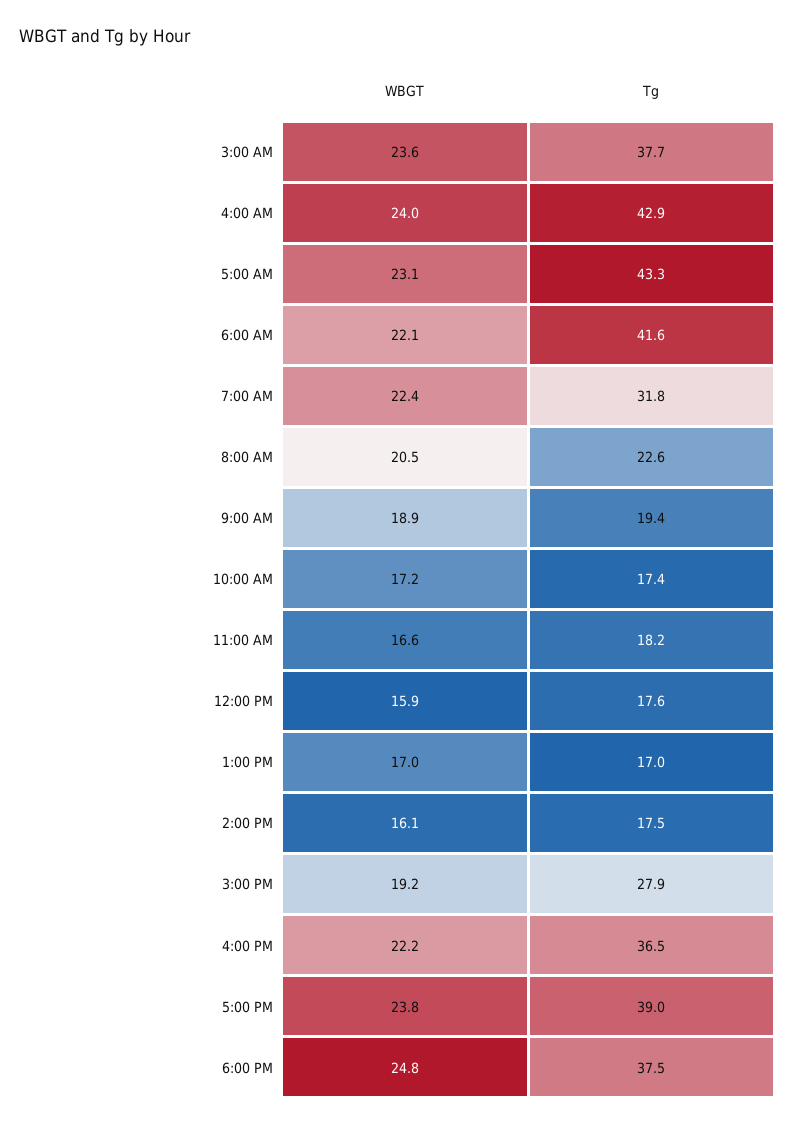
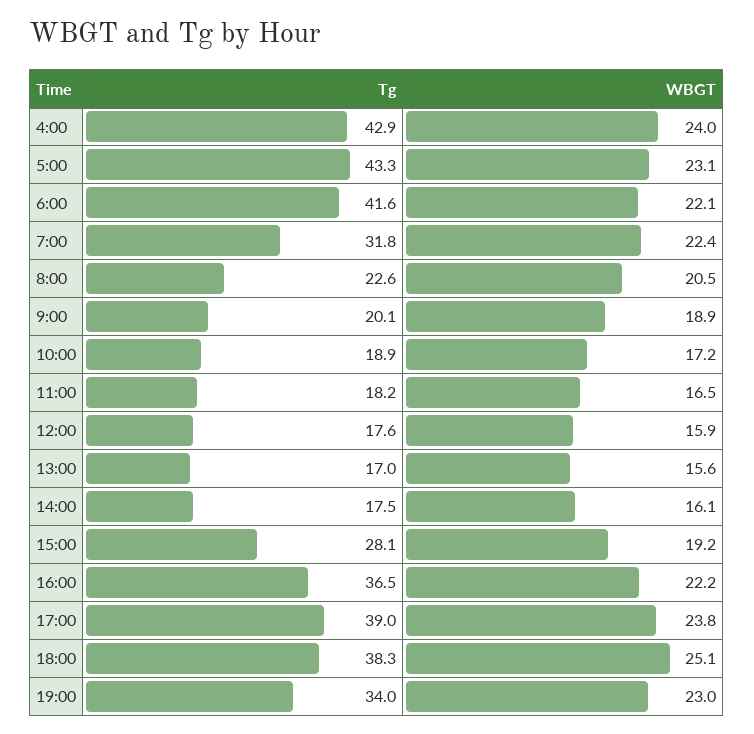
WBGT, 3:00 AM: 23.6 -> none
Tg, 3:00 AM: 37.7 -> none
Tg, 9:00 AM: 19.4 -> 20.1
Tg, 10:00 AM: 17.4 -> 18.9
WBGT, 11:00 AM: 16.6 -> 16.5
WBGT, 1:00 PM: 17 -> 15.6
Tg, 3:00 PM: 27.9 -> 28.1
WBGT, 6:00 PM: 24.8 -> 25.1
Tg, 6:00 PM: 37.5 -> 38.3
Tg, 19:00: none -> 34
WBGT, 19:00: none -> 23

